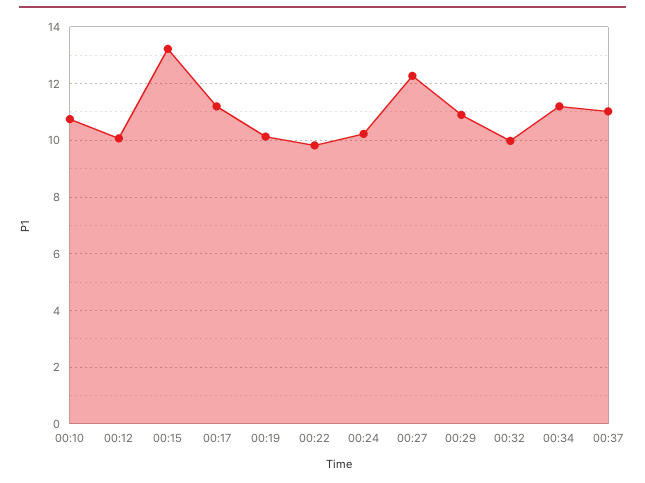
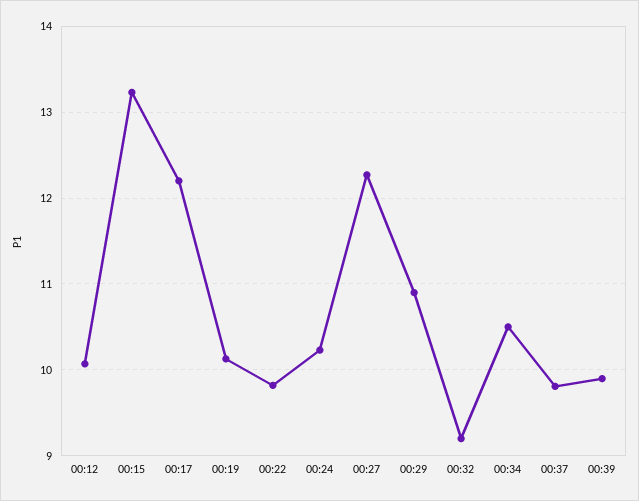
00:10: 10.75 -> none
00:17: 11.25 -> 12.2
00:32: 10 -> 9.2
00:34: 11.25 -> 10.5
00:37: 11 -> 9.8
00:39: none -> 9.9

